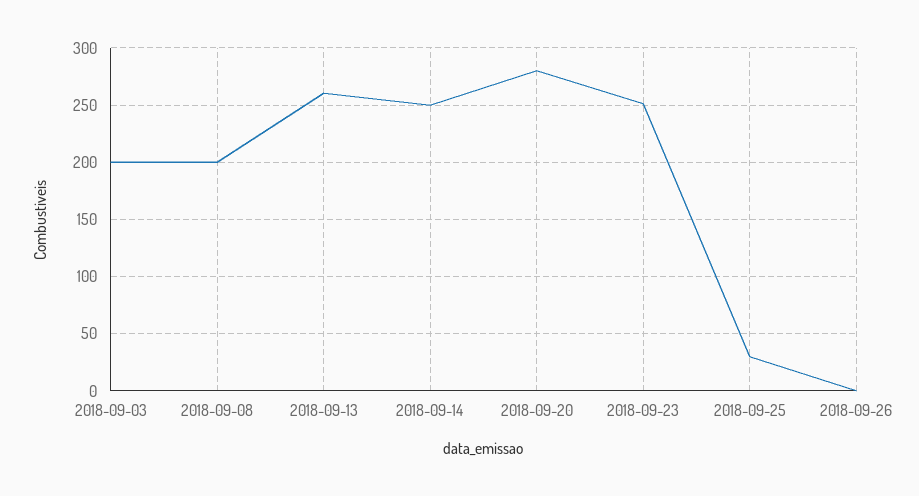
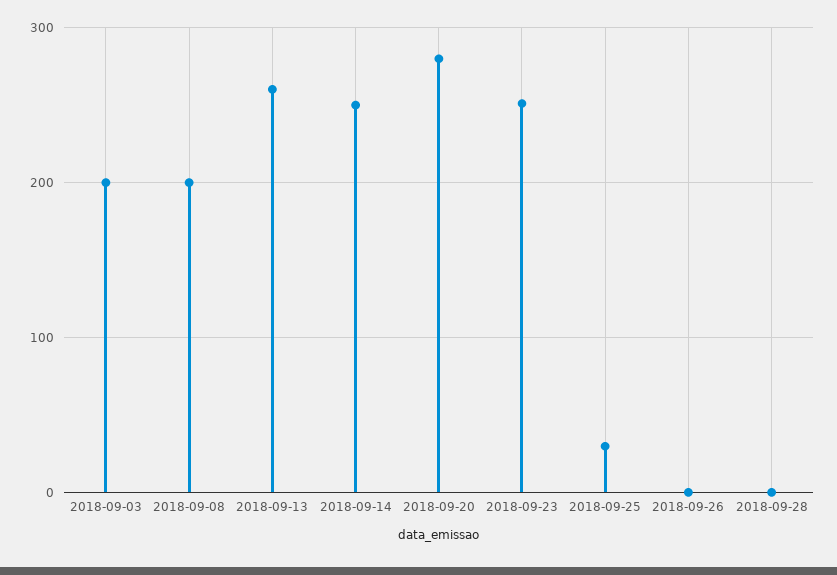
2018-09-28: none -> 0

